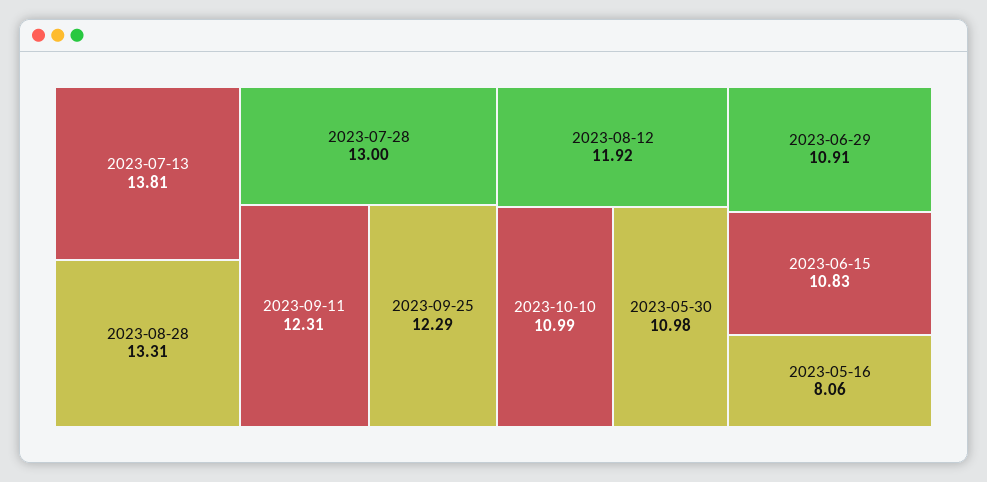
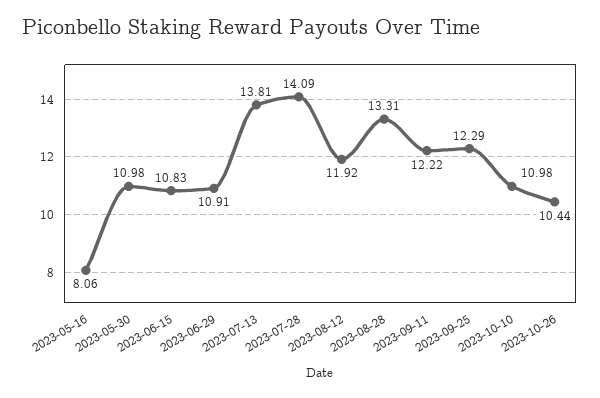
2023-07-28: 13 -> 14.09
2023-09-11: 12.31 -> 12.22
2023-10-10: 10.99 -> 10.98
2023-10-26: none -> 10.44

